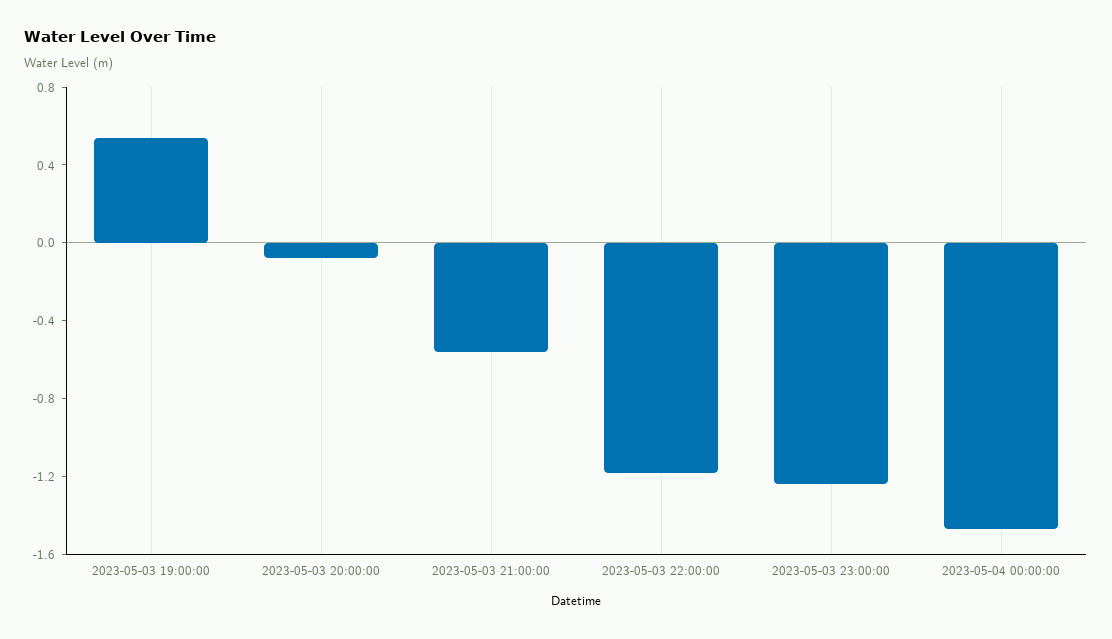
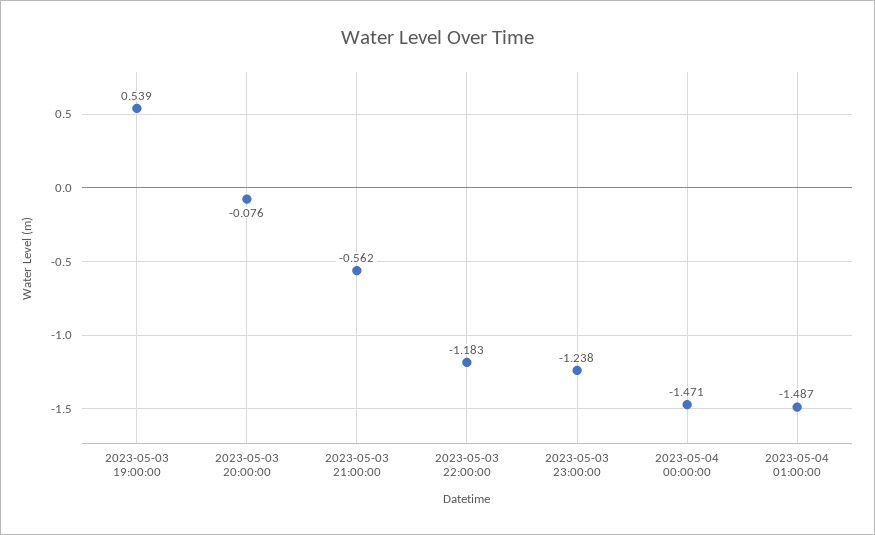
2023-05-04 01:00:00: none -> -1.487

